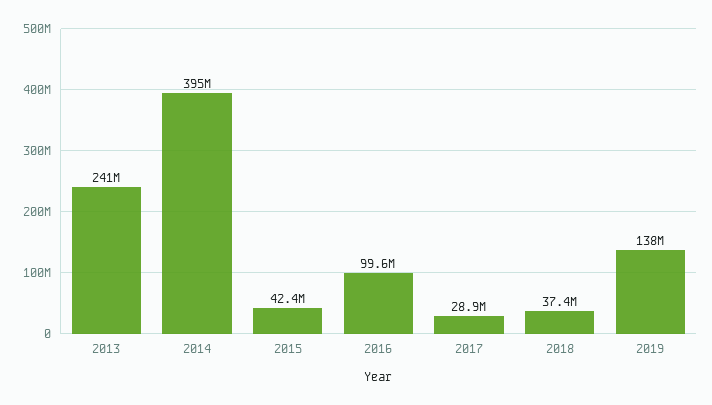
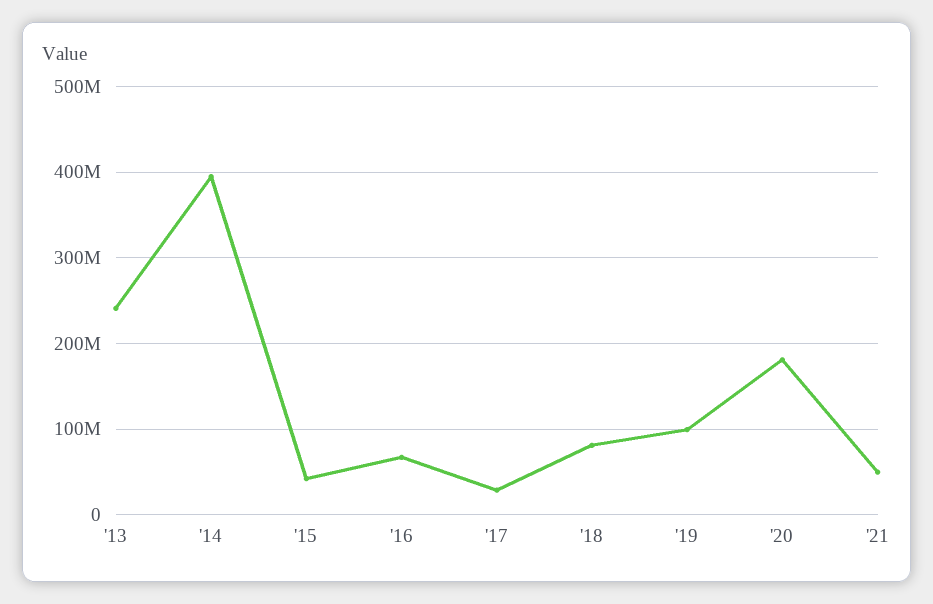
2016: 99600000 -> 70000000
2018: 37400000 -> 80000000
2019: 138000000 -> 100000000
'20: none -> 180000000
'21: none -> 50000000

